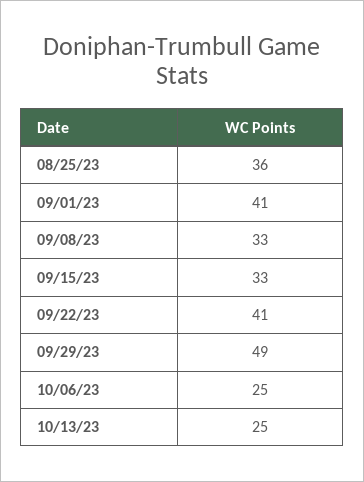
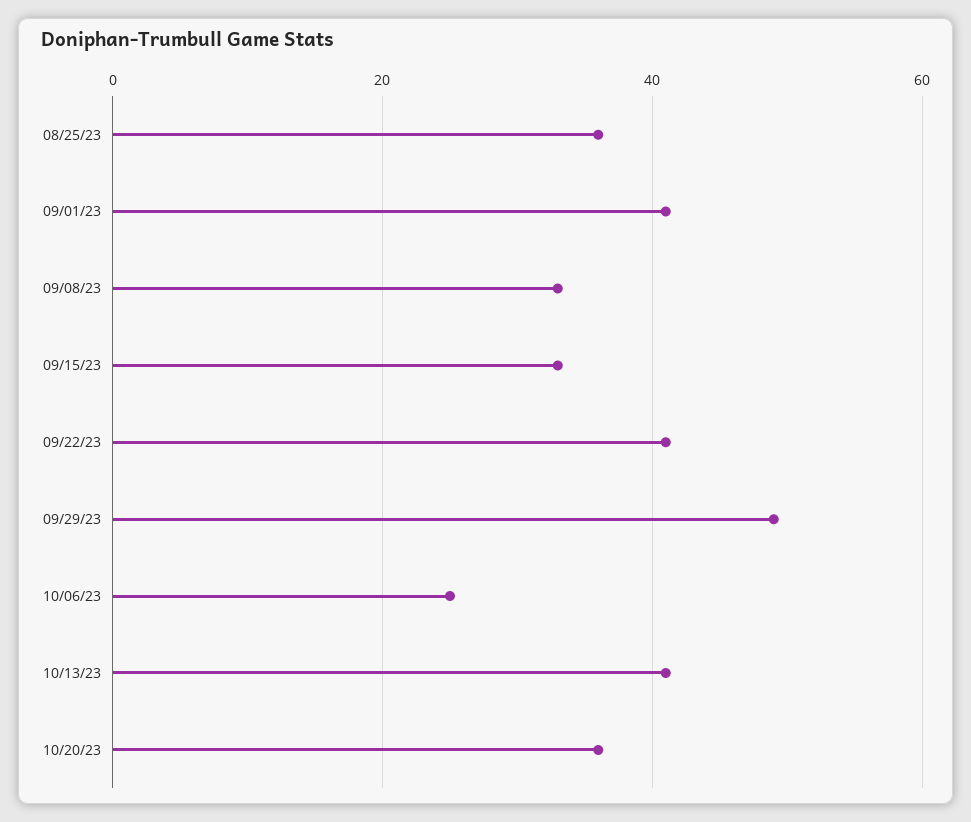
10/13/23: 25 -> 40
10/20/23: none -> 35

